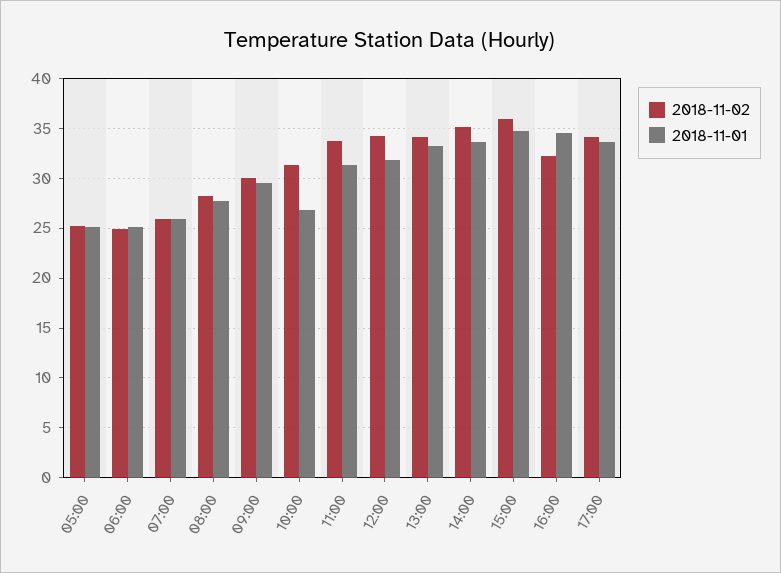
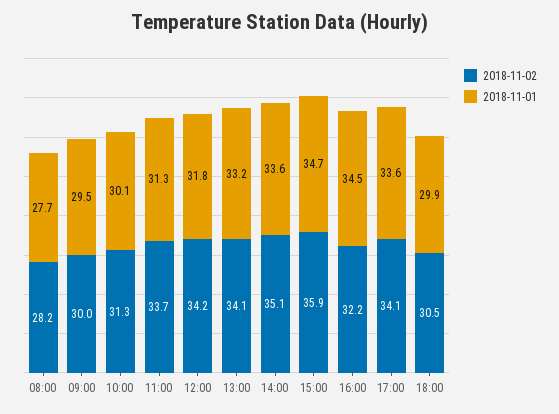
2018-11-02, 05:00: 25 -> none
2018-11-01, 05:00: 25 -> none
2018-11-02, 06:00: 25 -> none
2018-11-01, 06:00: 25 -> none
2018-11-02, 07:00: 26 -> none
2018-11-01, 07:00: 26 -> none
2018-11-01, 10:00: 27 -> 30.1
2018-11-02, 18:00: none -> 30.5
2018-11-01, 18:00: none -> 29.9

